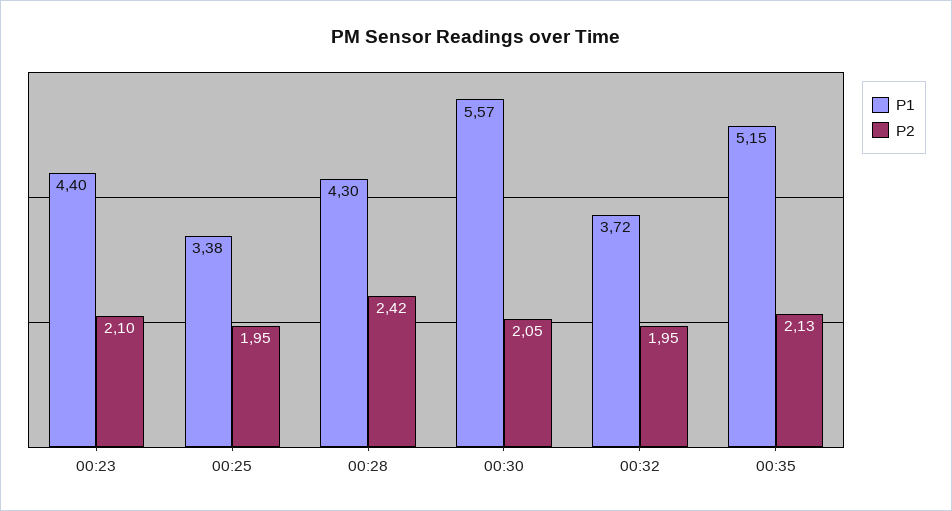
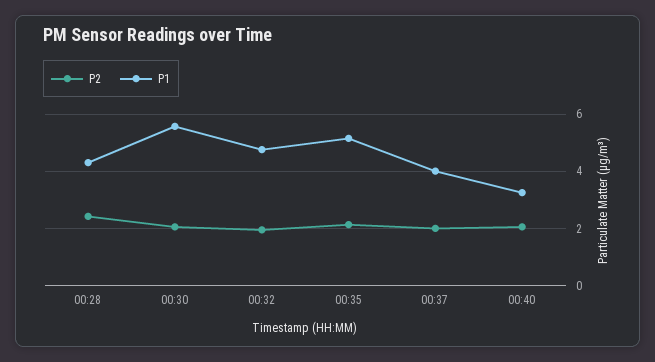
P1, 00:23: 4.4 -> none
P2, 00:23: 2.1 -> none
P1, 00:25: 3.38 -> none
P2, 00:25: 1.95 -> none
P1, 00:32: 3.72 -> 4.75
P2, 00:37: none -> 2
P1, 00:37: none -> 4
P2, 00:40: none -> 2
P1, 00:40: none -> 3.25

